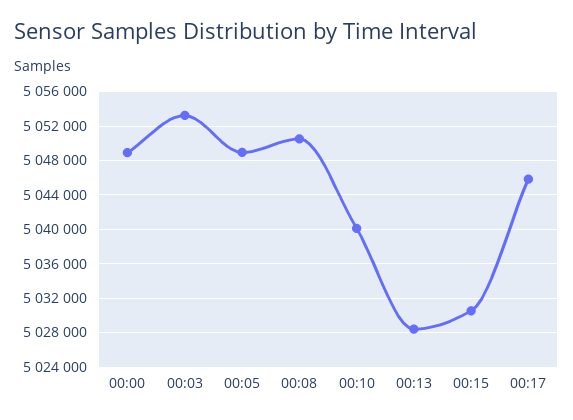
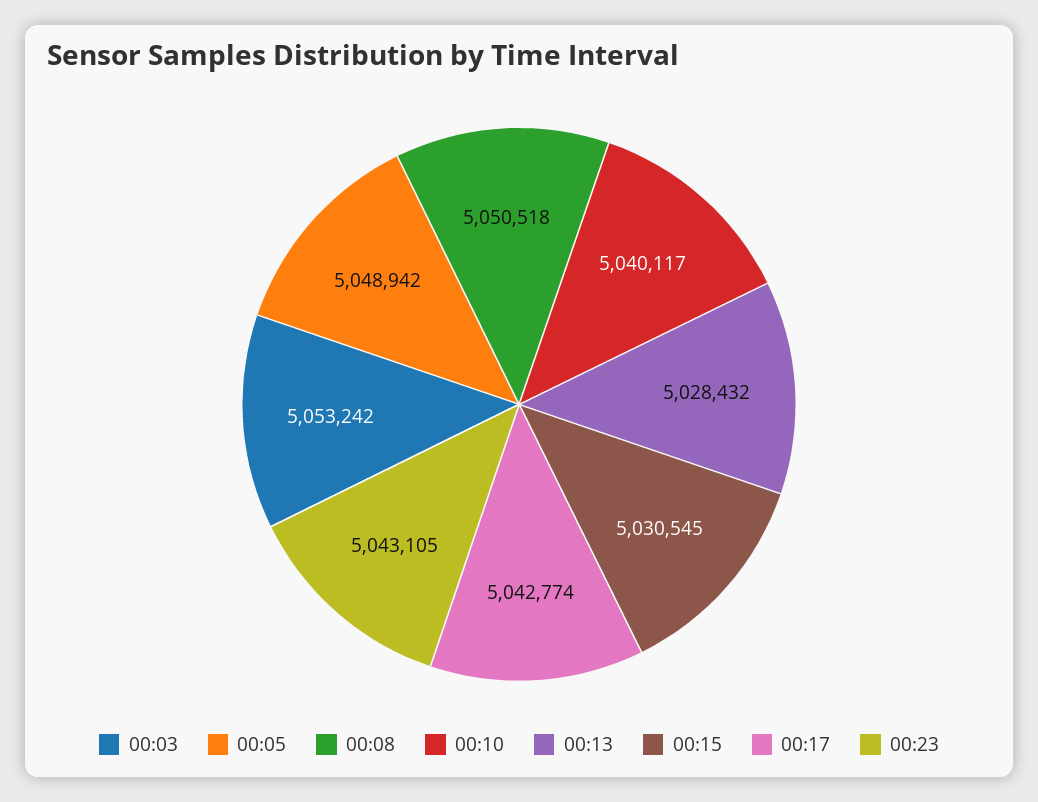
00:00: 5049000 -> none
00:17: 5046000 -> 5042774
00:23: none -> 5043105

